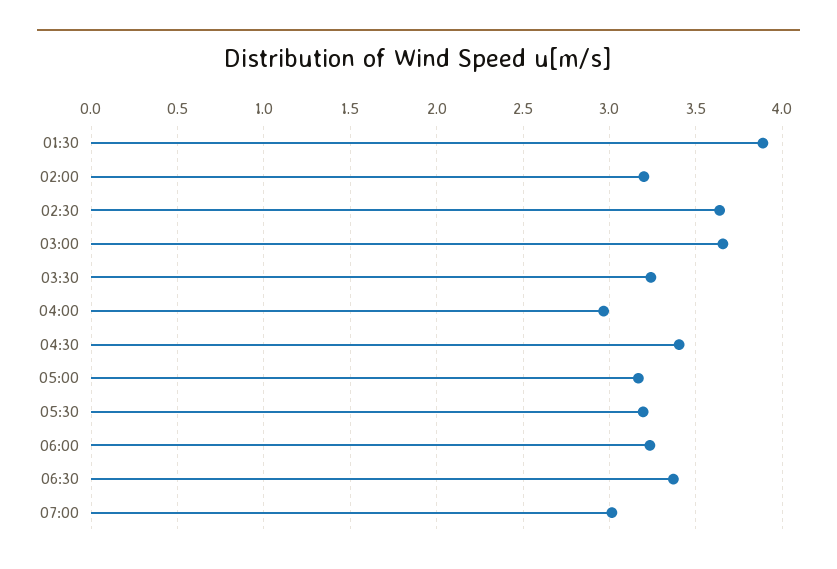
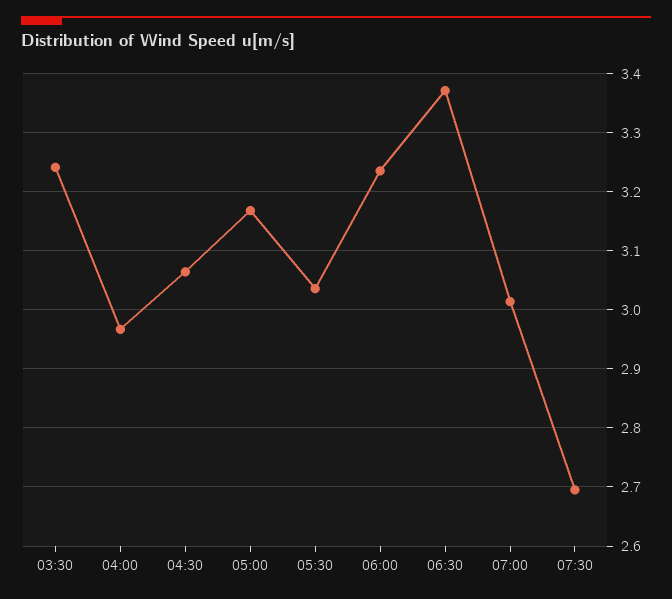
01:30: 3.9 -> none
02:00: 3.2 -> none
02:30: 3.65 -> none
03:00: 3.65 -> none
04:30: 3.4 -> 3.06
05:30: 3.2 -> 3.04
07:30: none -> 2.7

